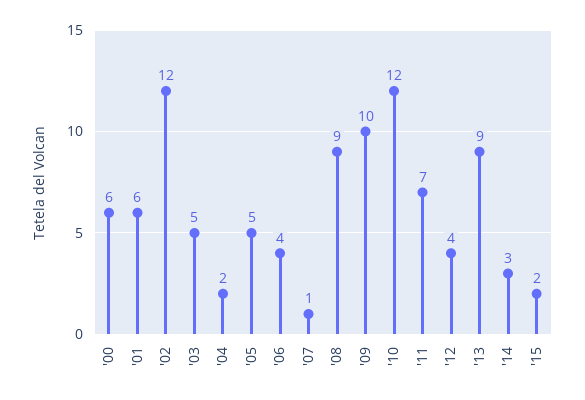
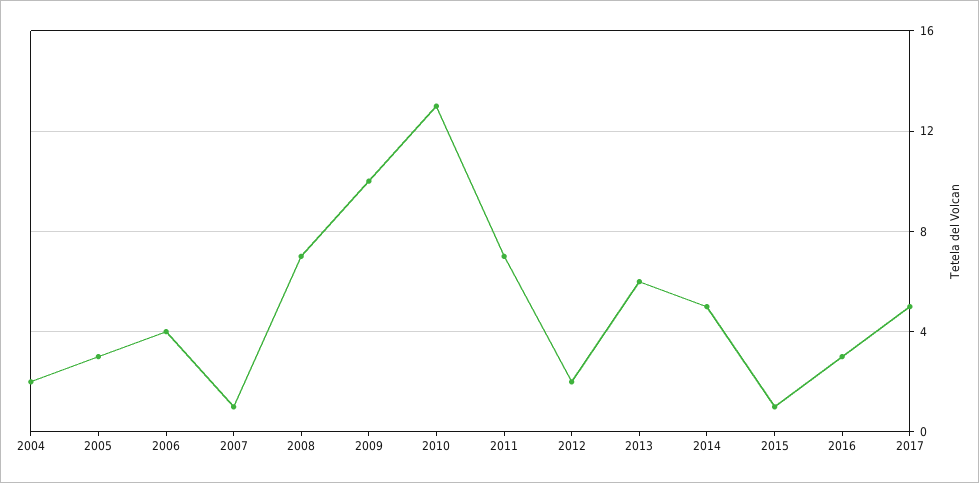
'00: 6 -> none
'01: 6 -> none
'02: 12 -> none
'03: 5 -> none
'05: 5 -> 3
'08: 9 -> 7
'10: 12 -> 13
'12: 4 -> 2
'13: 9 -> 6
'14: 3 -> 5
'15: 2 -> 1
2016: none -> 3
2017: none -> 5

